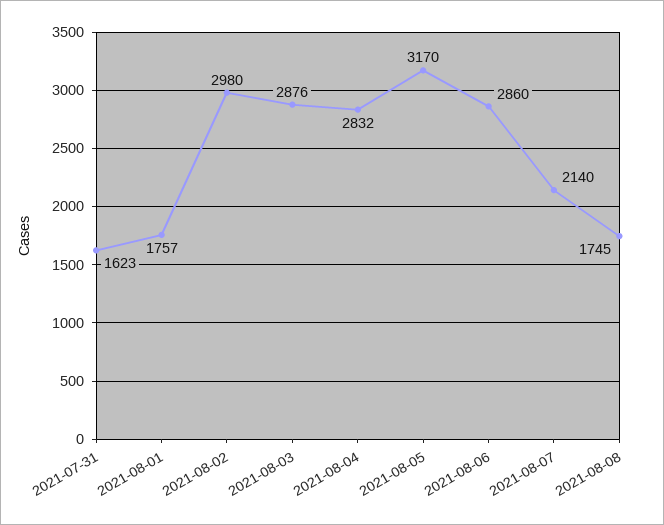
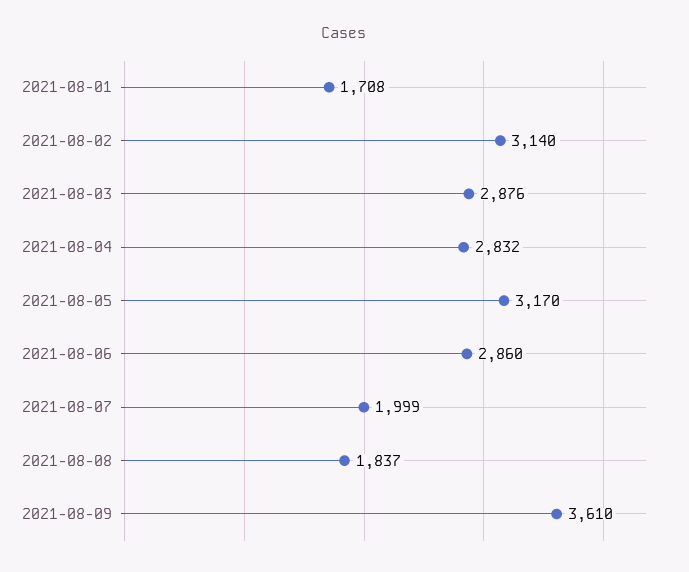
2021-07-31: 1623 -> none
2021-08-01: 1757 -> 1708
2021-08-02: 2980 -> 3140
2021-08-07: 2140 -> 1999
2021-08-08: 1745 -> 1837
2021-08-09: none -> 3610

